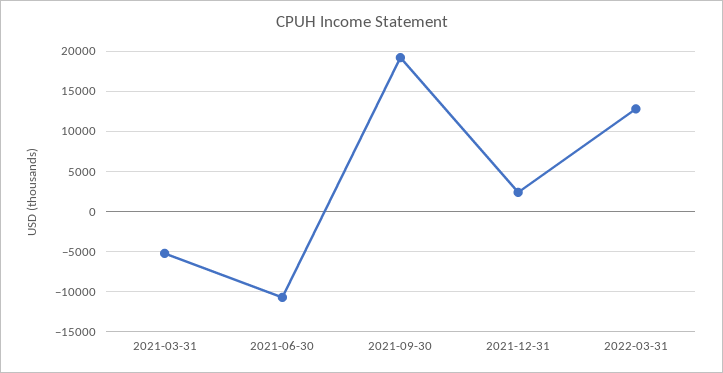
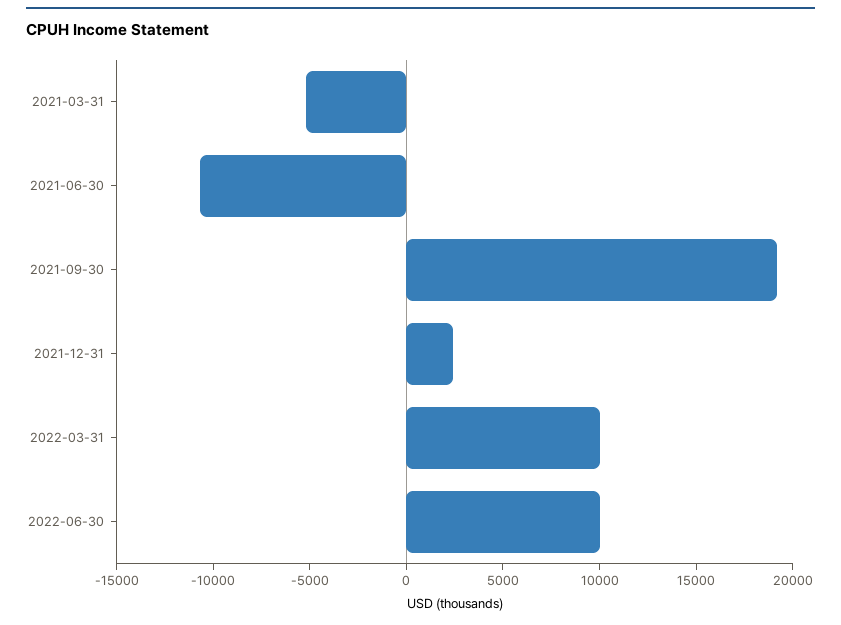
2022-03-31: 13000 -> 10000
2022-06-30: none -> 10000

